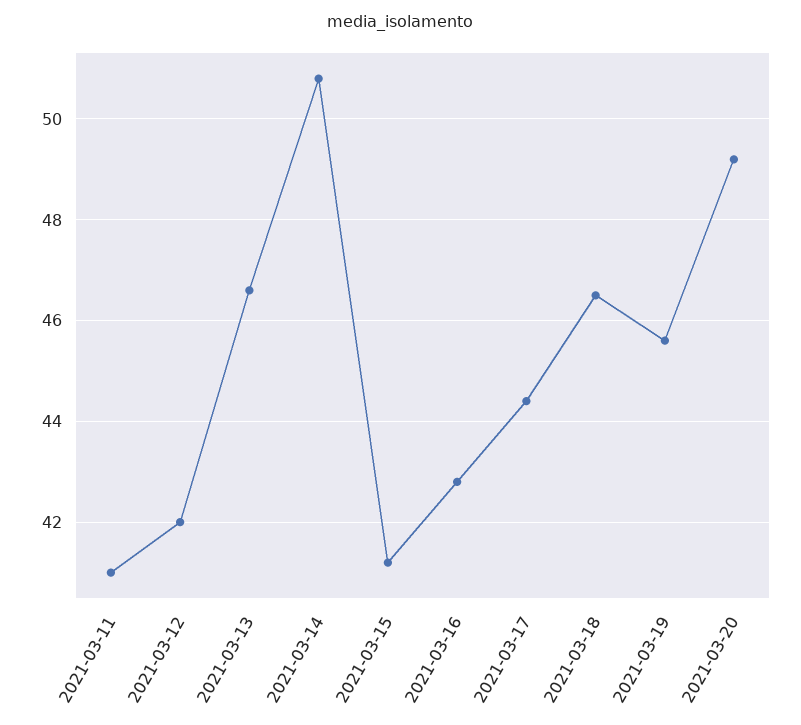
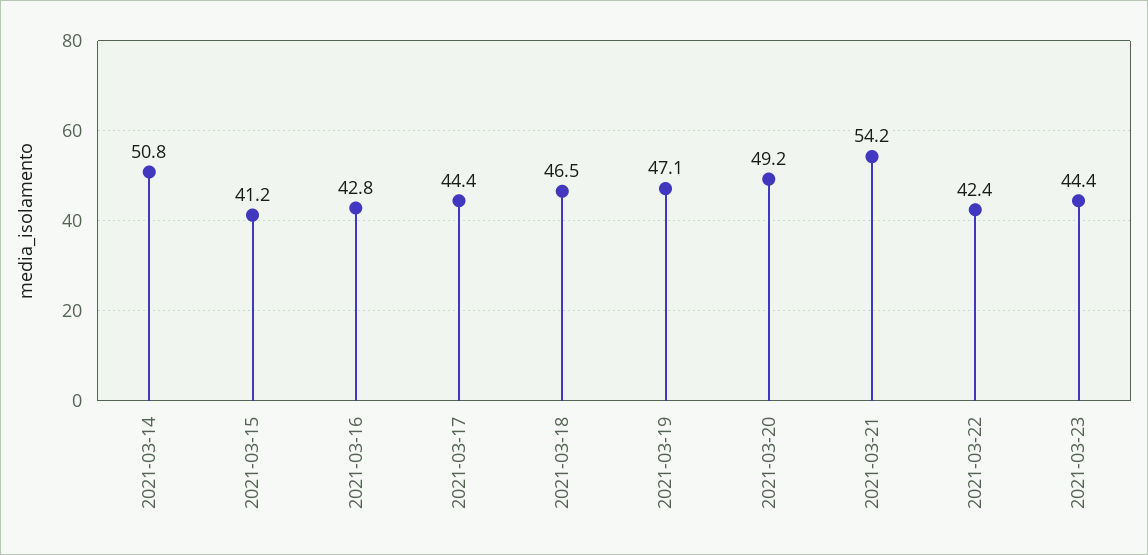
2021-03-11: 41 -> none
2021-03-12: 42 -> none
2021-03-13: 46.5 -> none
2021-03-19: 45.5 -> 47.1
2021-03-21: none -> 54.2
2021-03-22: none -> 42.4
2021-03-23: none -> 44.4

